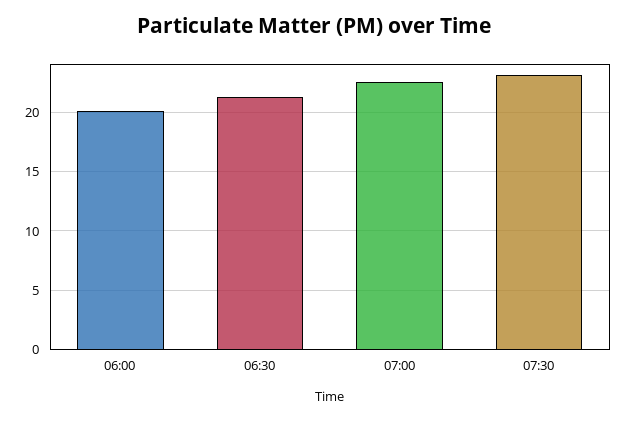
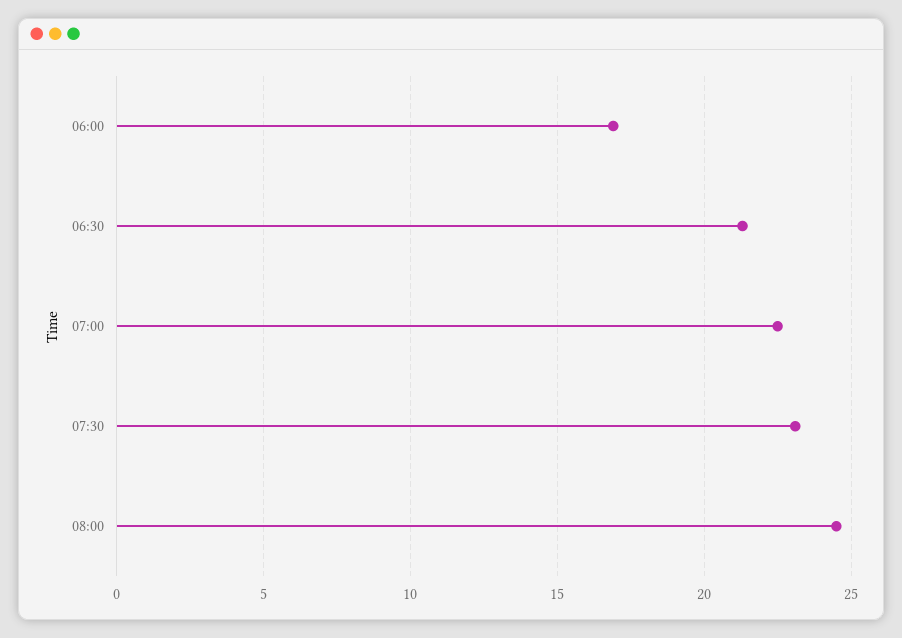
06:00: 20 -> 17
08:00: none -> 24.5

